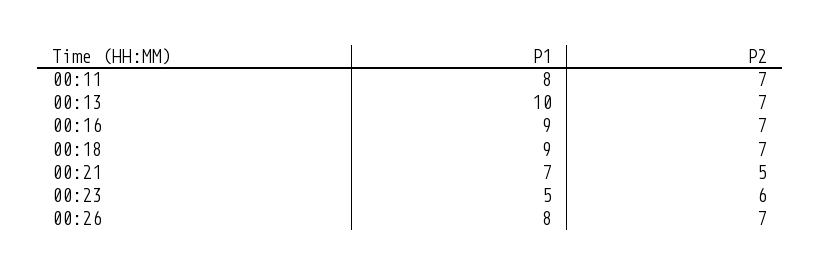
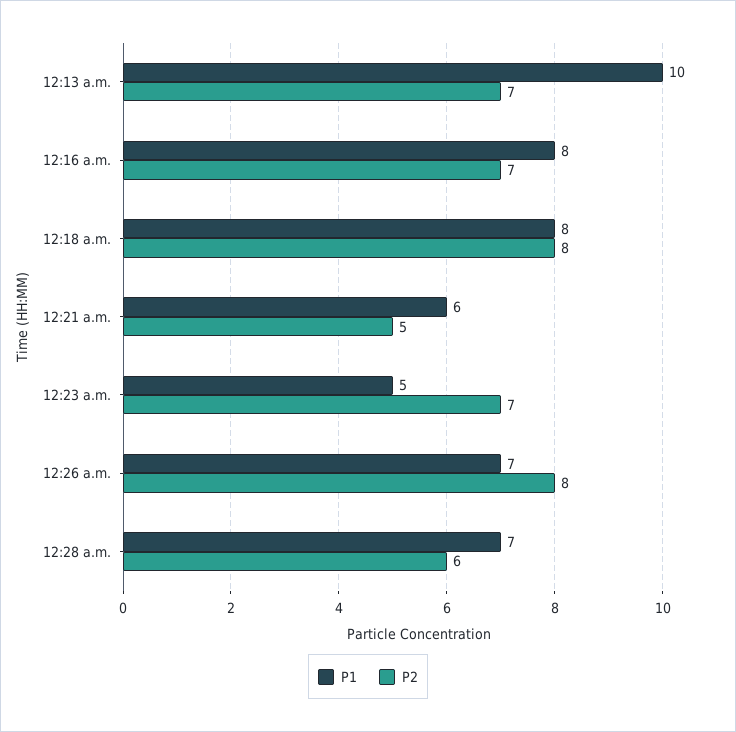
P1, 00:11: 8 -> none
P2, 00:11: 7 -> none
P1, 00:16: 9 -> 8
P1, 00:18: 9 -> 8
P2, 00:18: 7 -> 8
P1, 00:21: 7 -> 6
P2, 00:23: 6 -> 7
P1, 00:26: 8 -> 7
P2, 00:26: 7 -> 8
P1, 12:28 a.m.: none -> 7
P2, 12:28 a.m.: none -> 6

